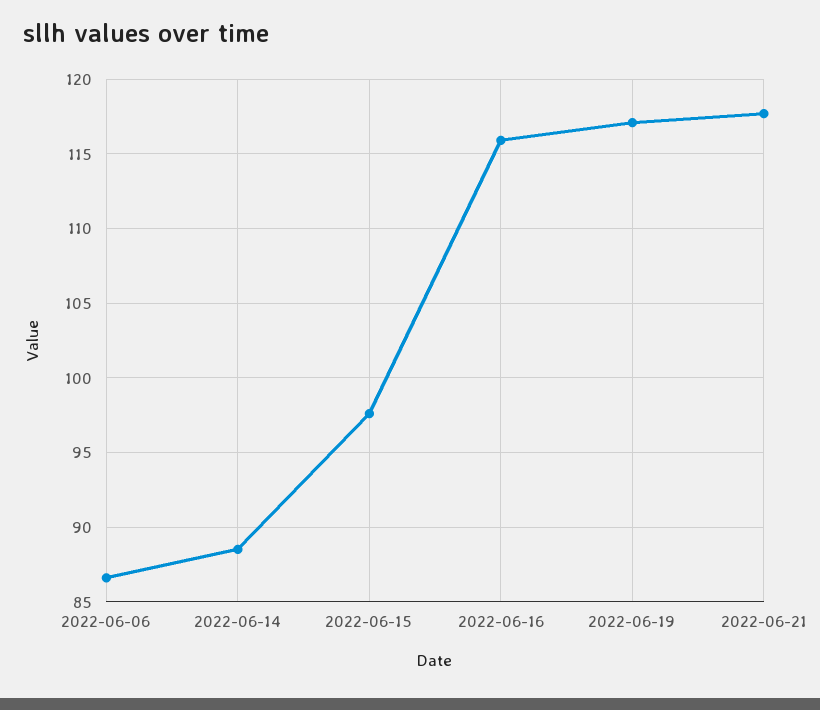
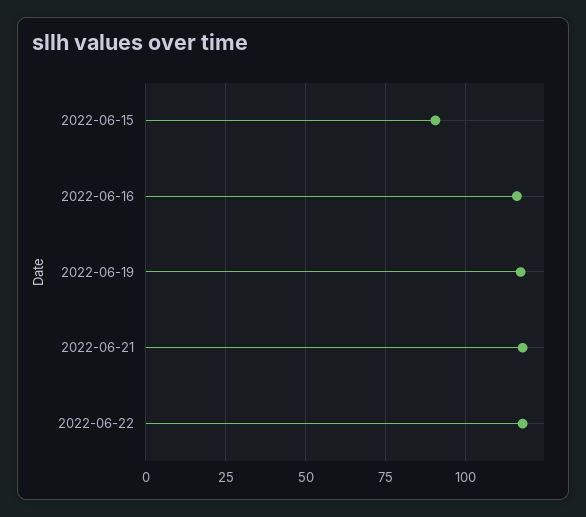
2022-06-06: 86.5 -> none
2022-06-14: 88.5 -> none
2022-06-15: 97.5 -> 90
2022-06-22: none -> 117.5

